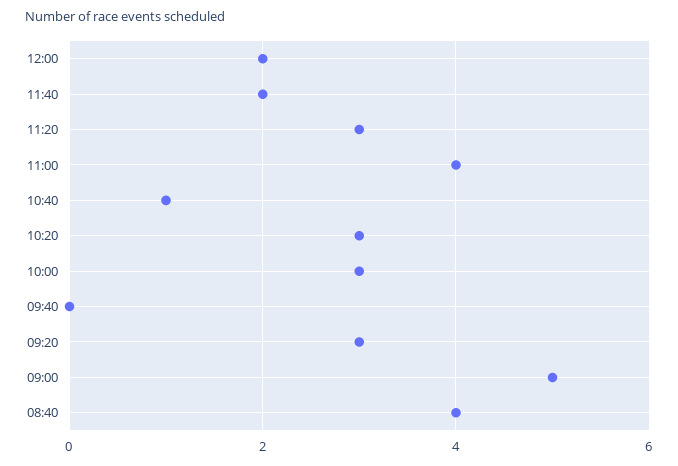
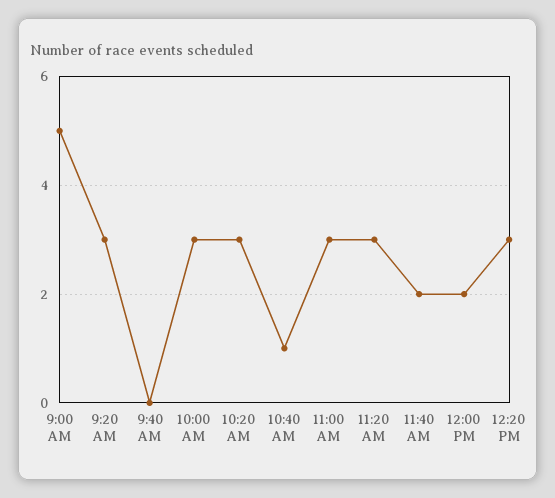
11:00: 4 -> 3
08:40: 4 -> none
12:20 PM: none -> 3

